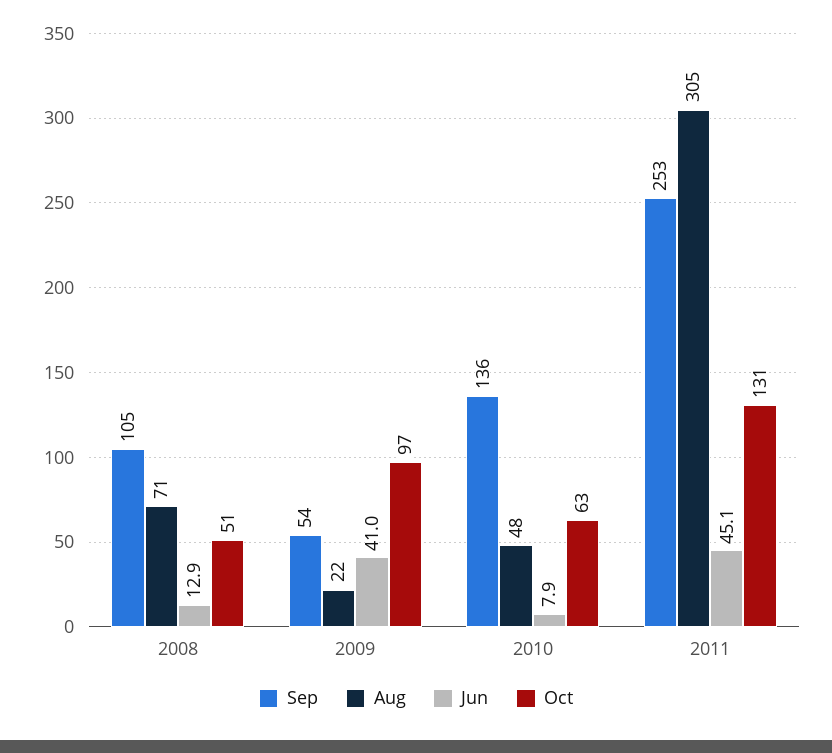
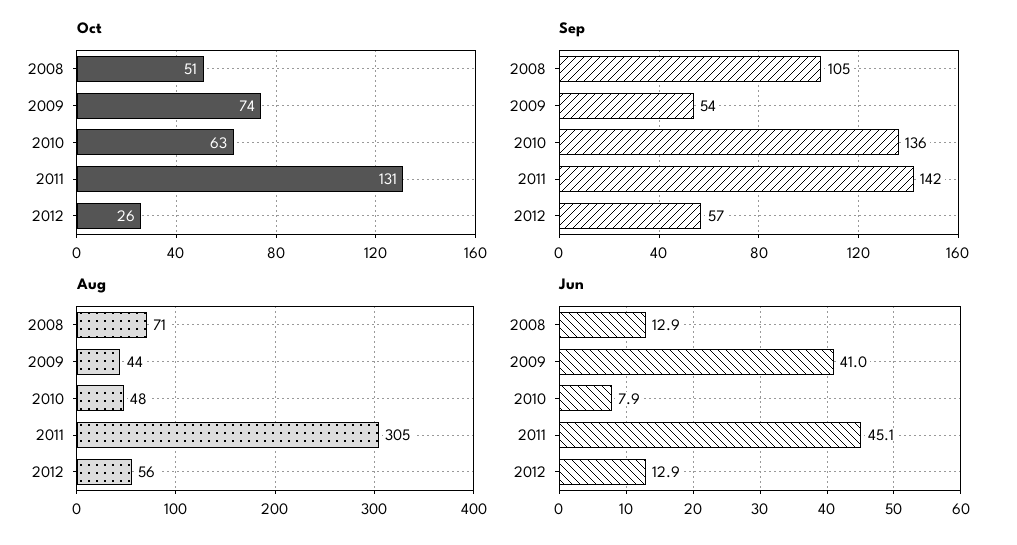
Aug, 2009: 22 -> 44
Oct, 2009: 97 -> 74
Sep, 2011: 253 -> 142
Oct, 2012: none -> 26
Sep, 2012: none -> 57
Aug, 2012: none -> 56
Jun, 2012: none -> 12.9

